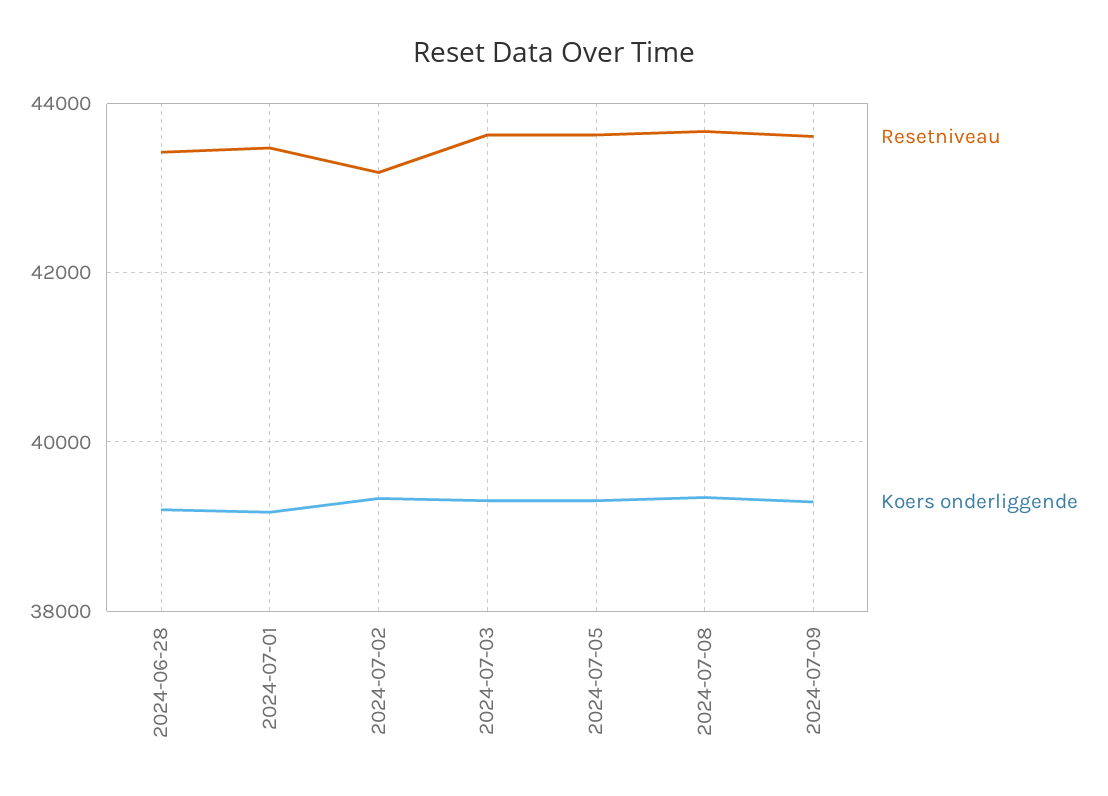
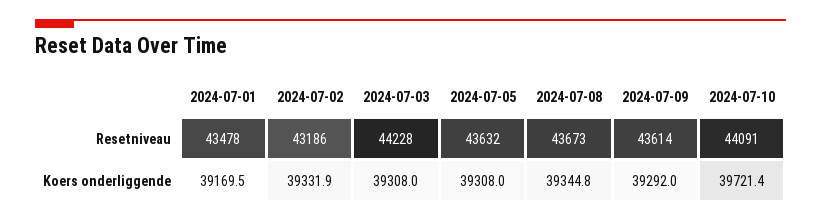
Resetniveau, 2024-06-28: 43400 -> none
Koers onderliggende, 2024-06-28: 39200 -> none
Resetniveau, 2024-07-03: 43600 -> 44228
Resetniveau, 2024-07-10: none -> 44091
Koers onderliggende, 2024-07-10: none -> 39721.4

